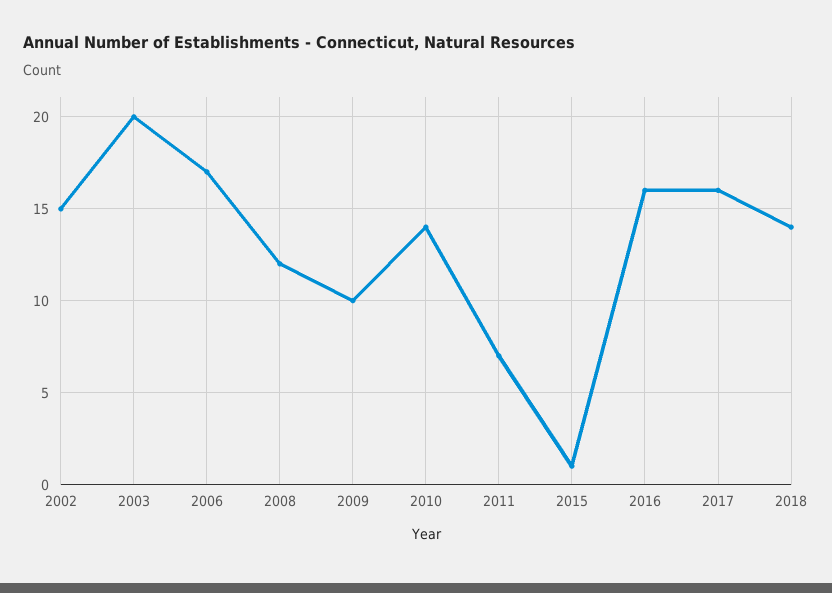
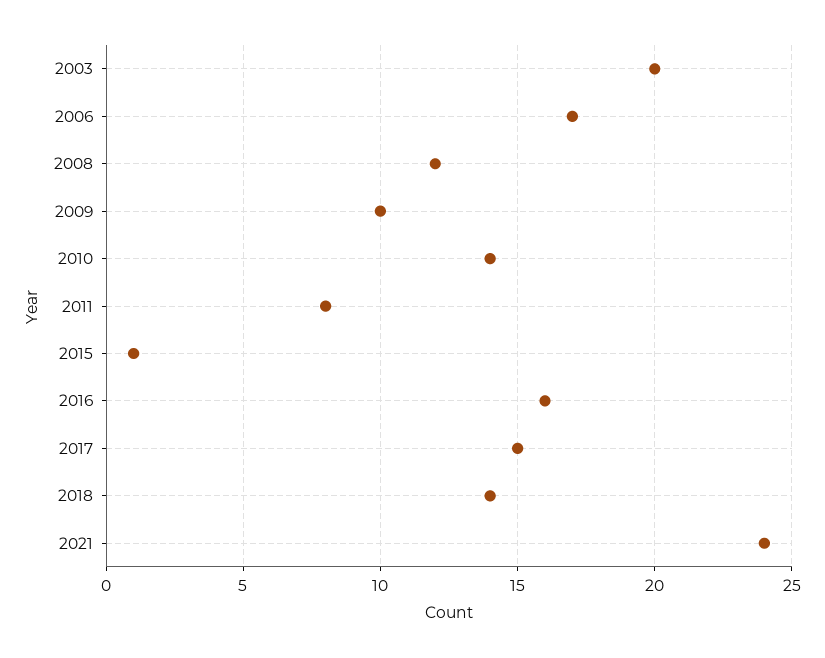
2002: 15 -> none
2011: 7 -> 8
2017: 16 -> 15
2021: none -> 24

